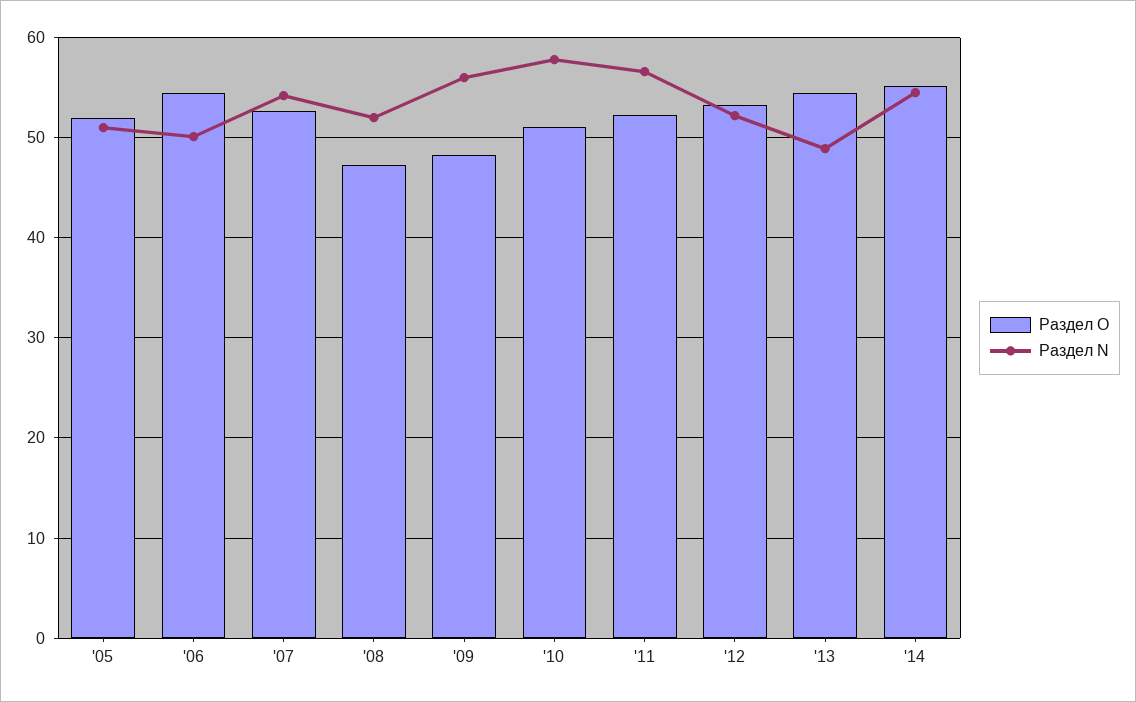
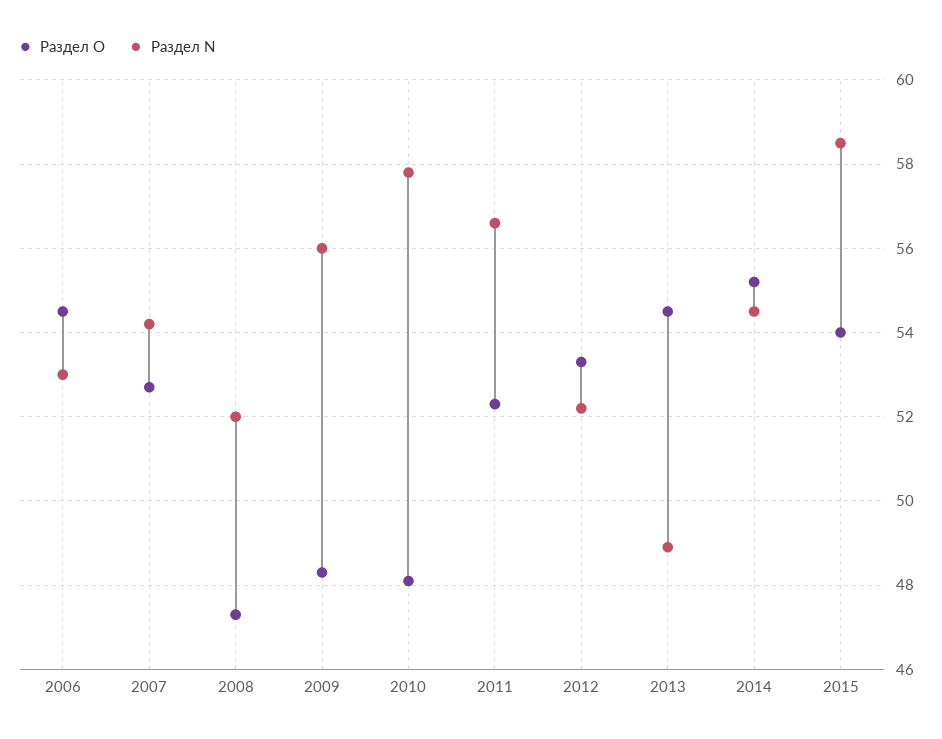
Раздел O, '05: 52 -> none
Раздел N, '05: 51 -> none
Раздел N, '06: 50 -> 53
Раздел O, '10: 51 -> 48
Раздел O, 2015: none -> 54
Раздел N, 2015: none -> 58.5

